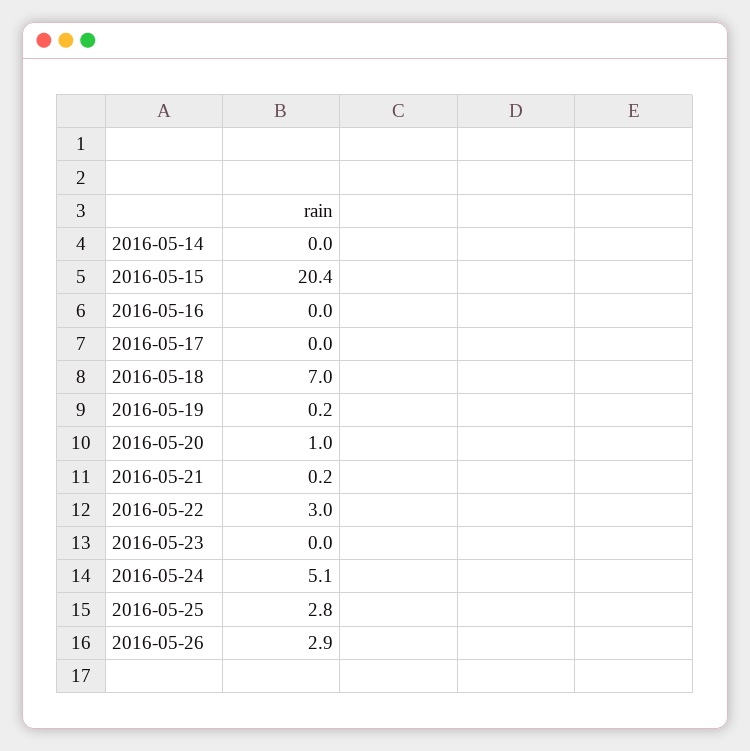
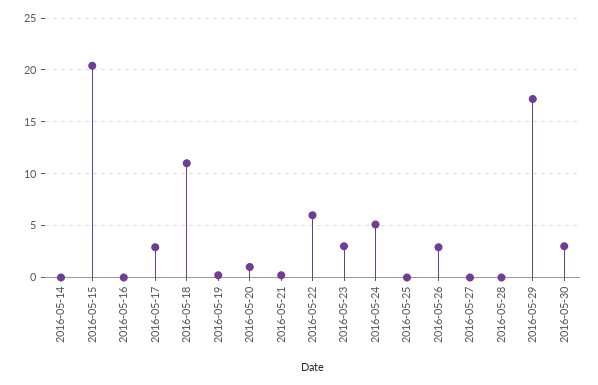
2016-05-17: 0 -> 3
2016-05-18: 7 -> 11
2016-05-22: 3 -> 6
2016-05-23: 0 -> 3
2016-05-25: 2.8 -> 0
2016-05-27: none -> 0
2016-05-28: none -> 0
2016-05-29: none -> 17
2016-05-30: none -> 3

